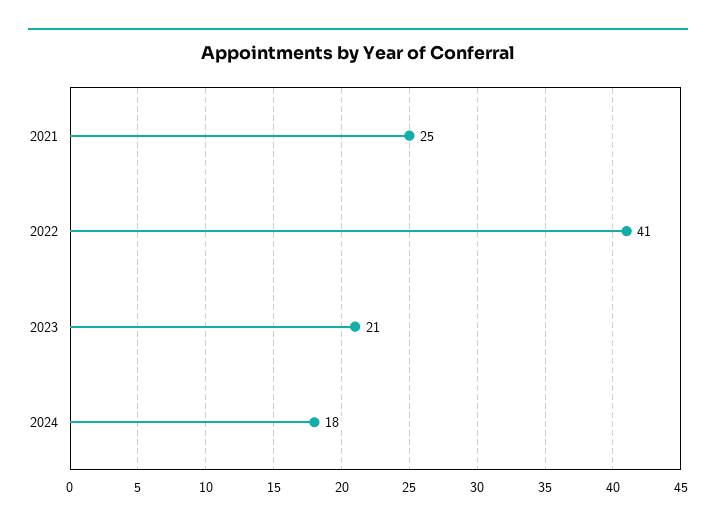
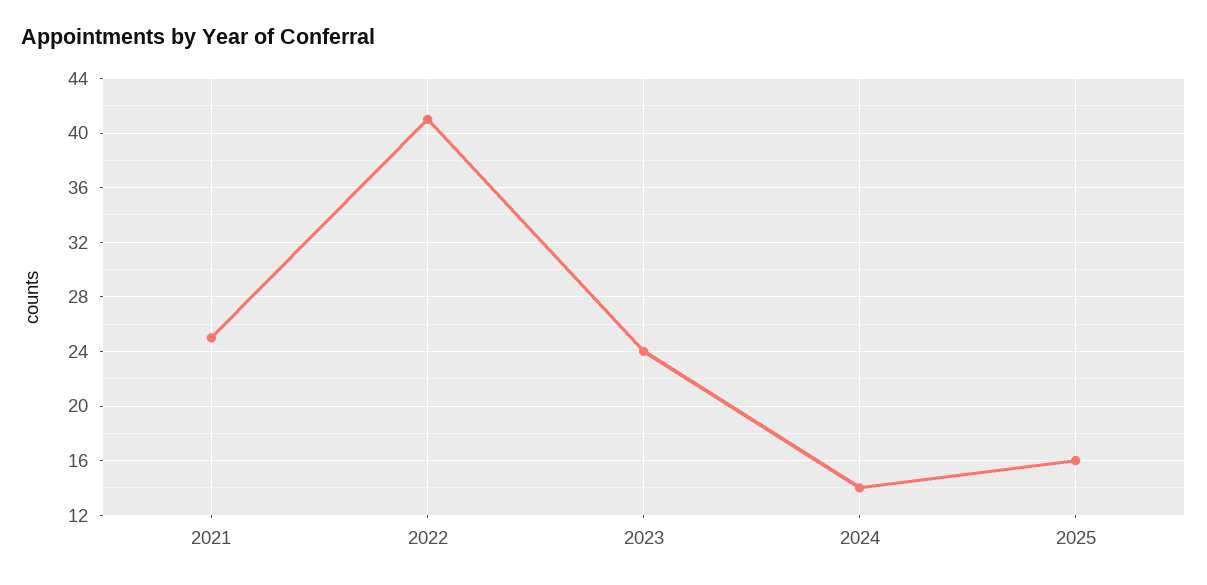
2023: 21 -> 24
2024: 18 -> 14
2025: none -> 16

